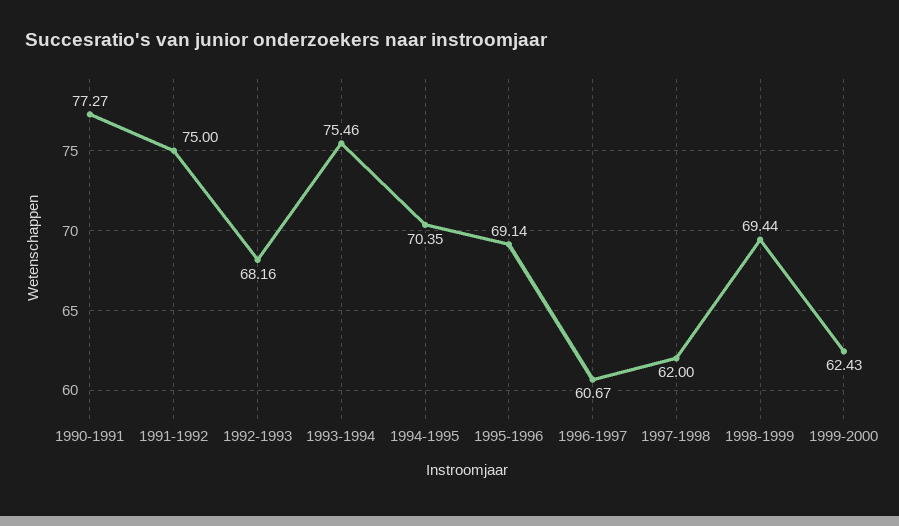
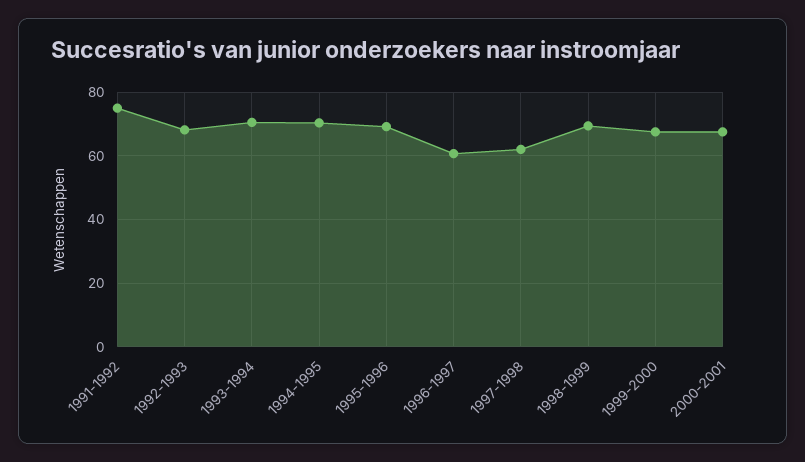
1990-1991: 77.27 -> none
1993-1994: 75.46 -> 70
1999-2000: 62.43 -> 68
2000-2001: none -> 68

